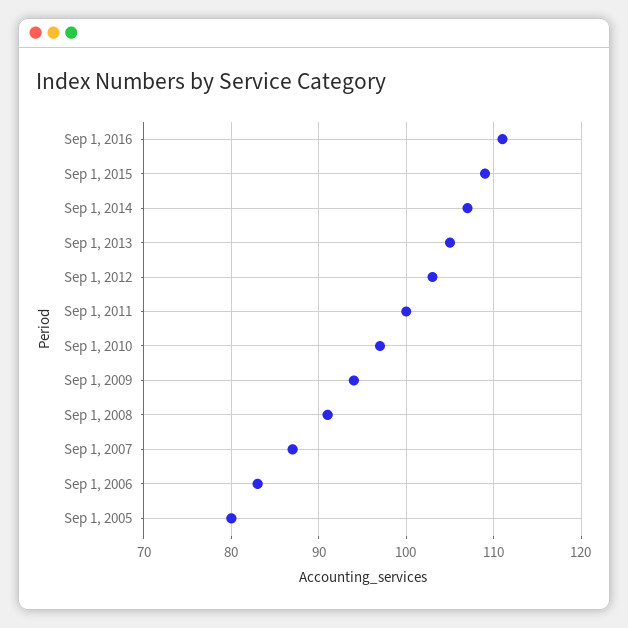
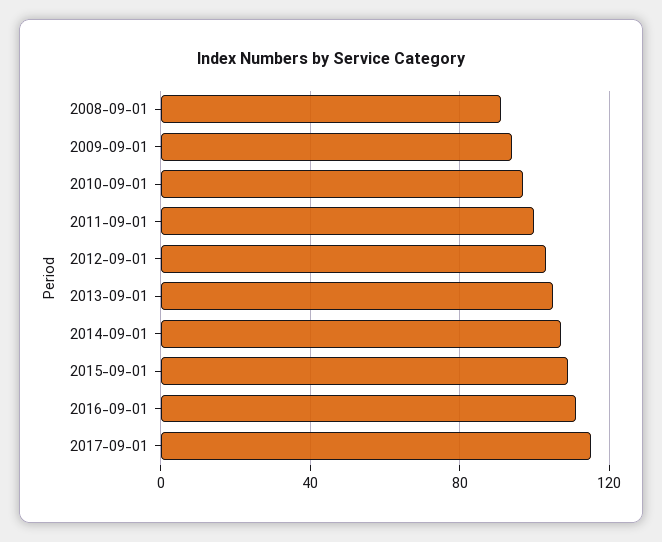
Sep 1, 2007: 87 -> none
Sep 1, 2006: 83 -> none
Sep 1, 2005: 80 -> none
2017-09-01: none -> 115

